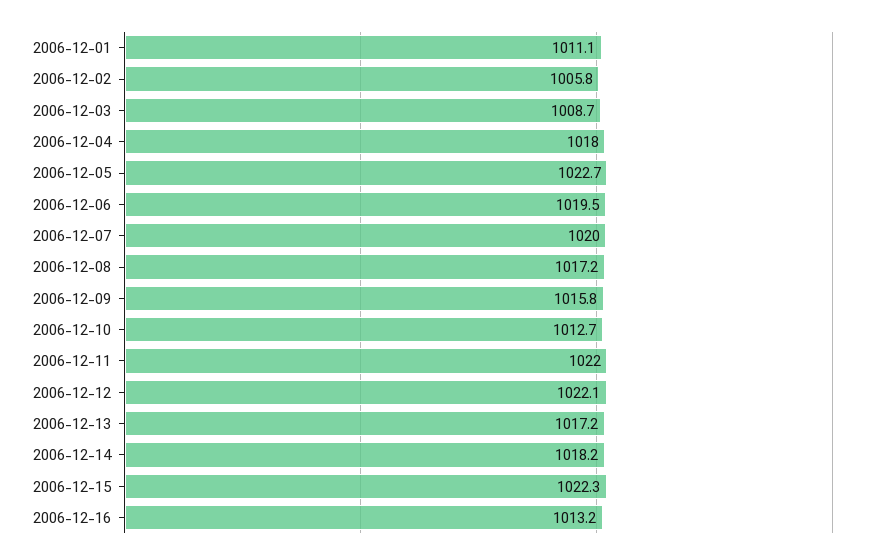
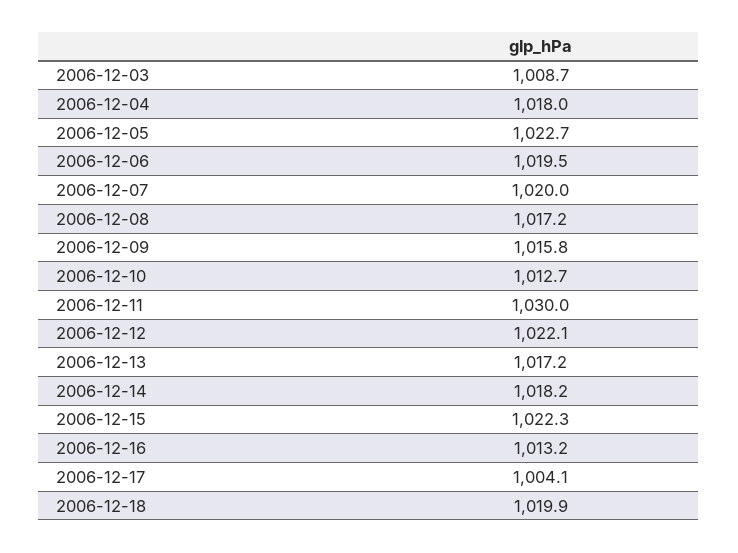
2006-12-01: 1011.1 -> none
2006-12-02: 1005.8 -> none
2006-12-11: 1022 -> 1030
2006-12-17: none -> 1004.1
2006-12-18: none -> 1019.9

